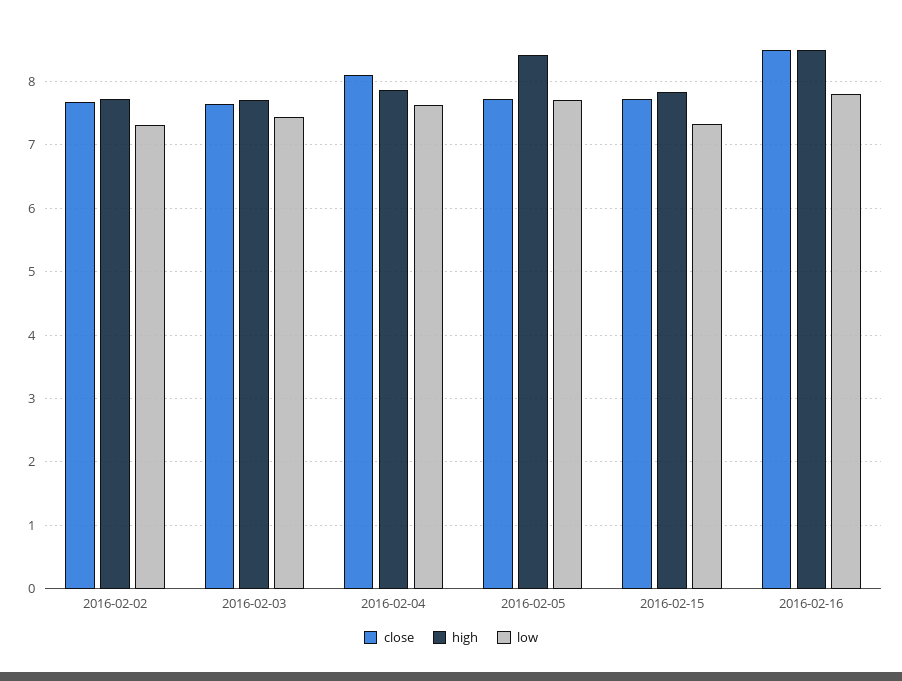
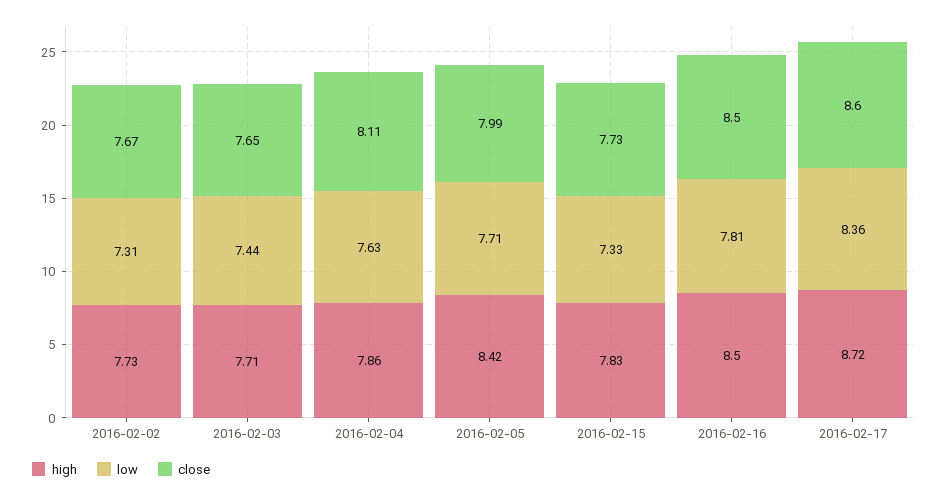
close, 2016-02-05: 7.7 -> 7.99
high, 2016-02-17: none -> 8.72
low, 2016-02-17: none -> 8.36
close, 2016-02-17: none -> 8.6

